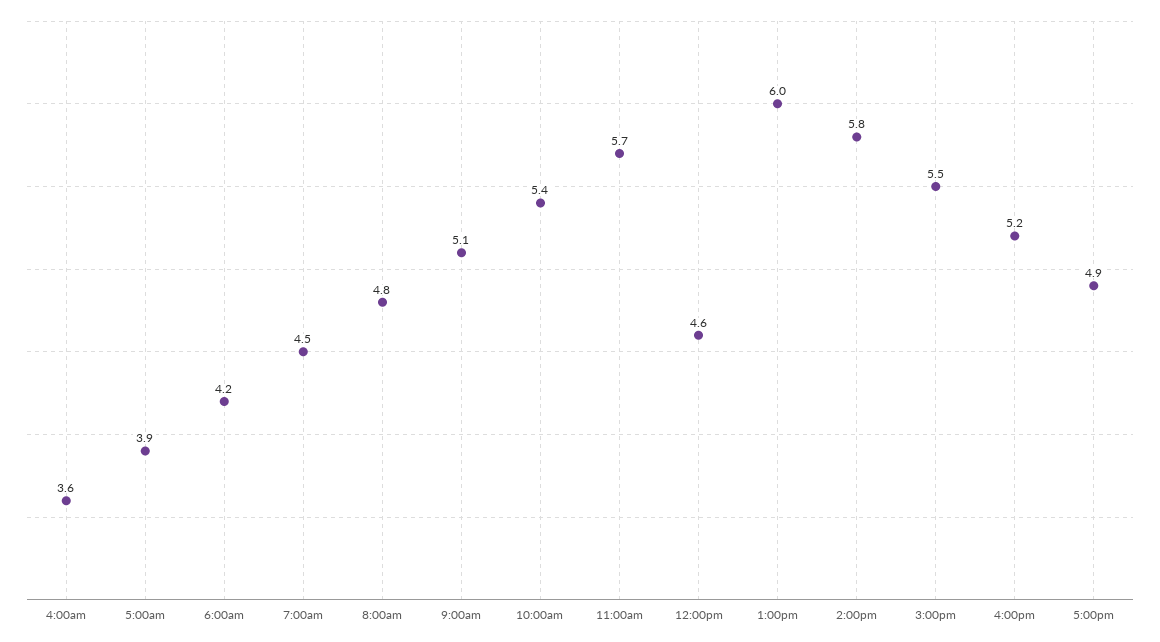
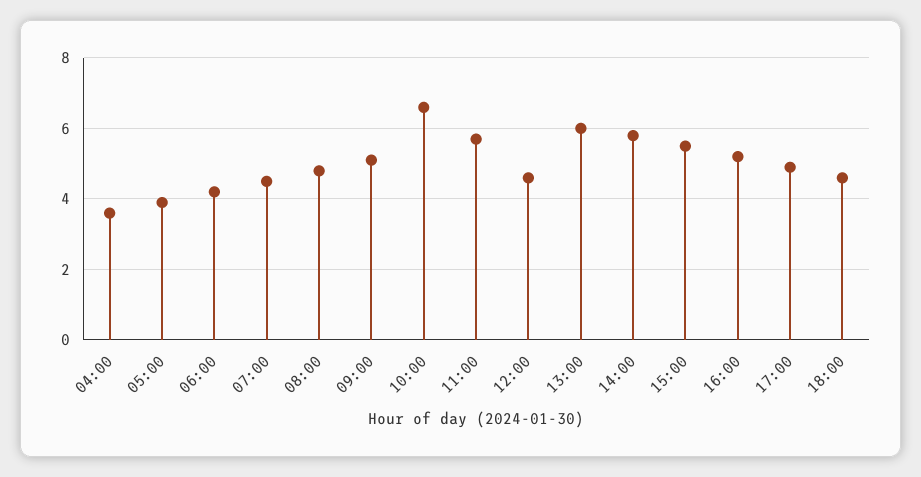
10:00am: 5.4 -> 6.5
18:00: none -> 4.5

